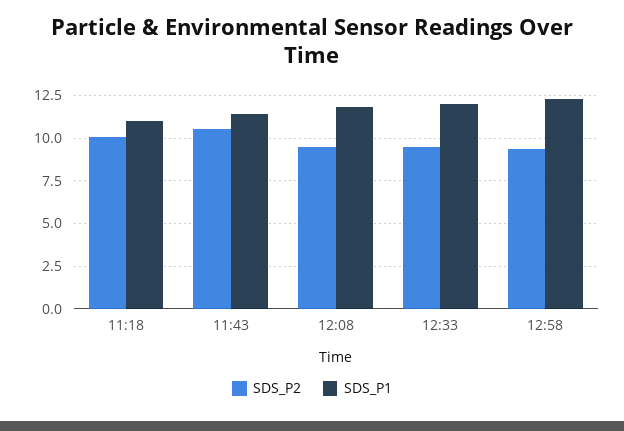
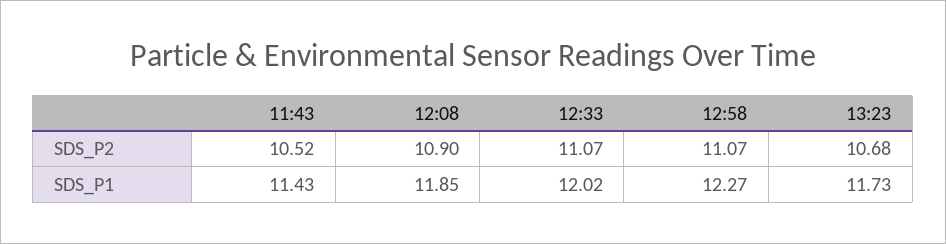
SDS_P2, 11:18: 10 -> none
SDS_P1, 11:18: 11 -> none
SDS_P2, 12:08: 9.5 -> 10.9
SDS_P2, 12:33: 9.5 -> 11.07
SDS_P2, 12:58: 9.5 -> 11.07
SDS_P2, 13:23: none -> 10.68
SDS_P1, 13:23: none -> 11.73

